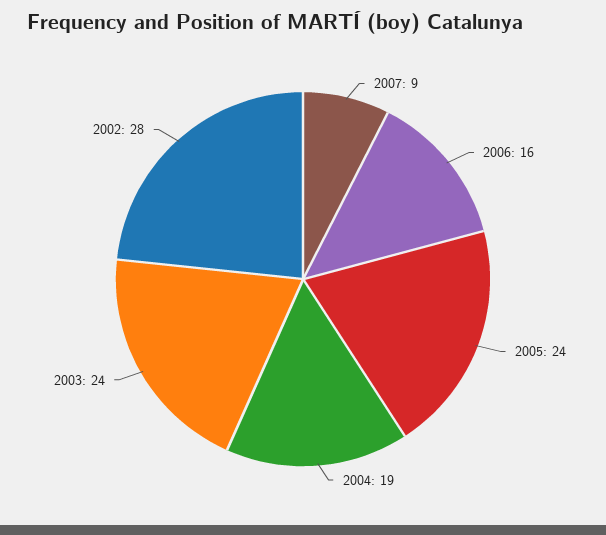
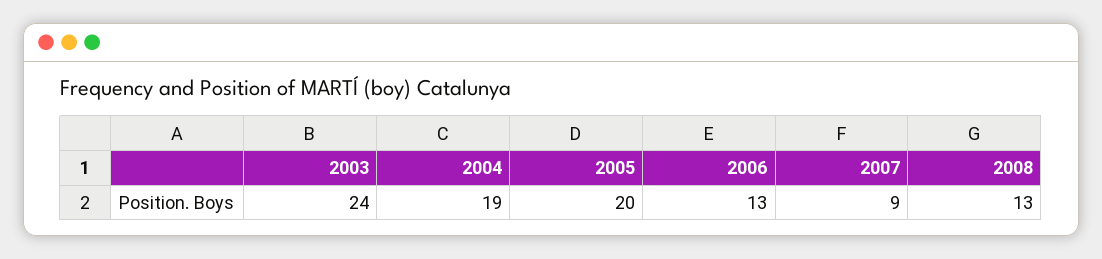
2006: 16 -> 13
2005: 24 -> 20
2002: 28 -> none
2008: none -> 13

